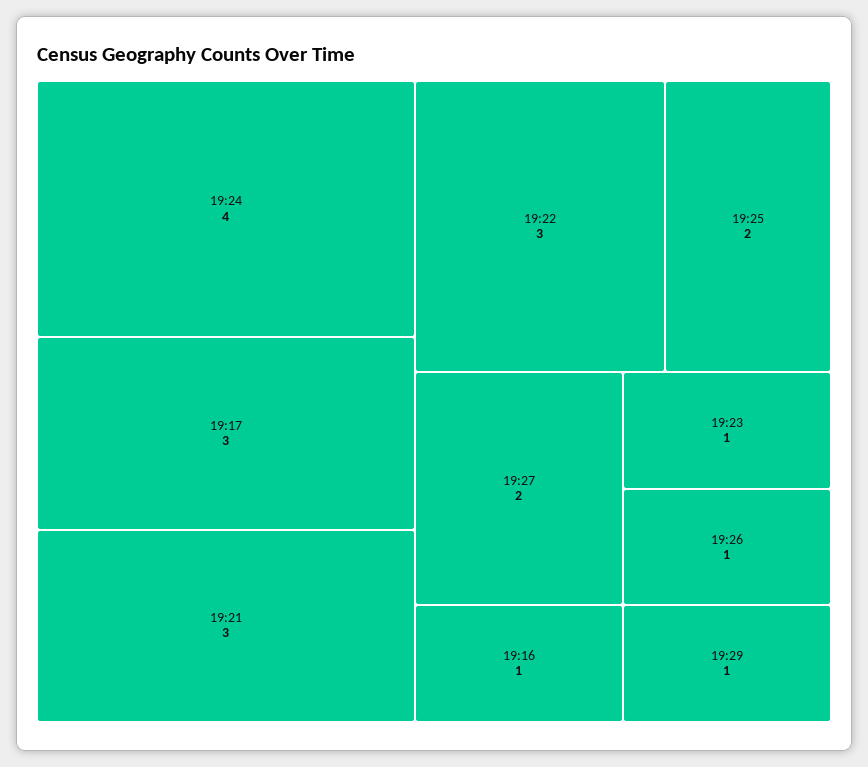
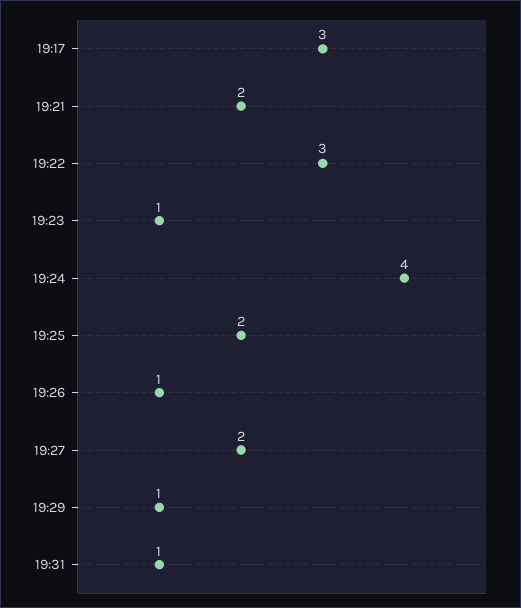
19:21: 3 -> 2
19:16: 1 -> none
19:31: none -> 1

